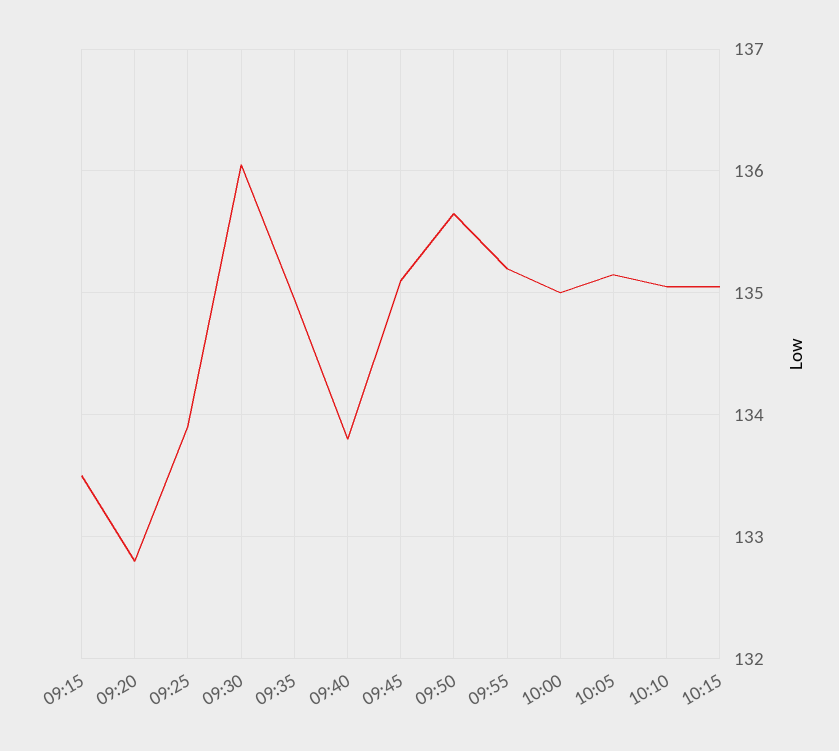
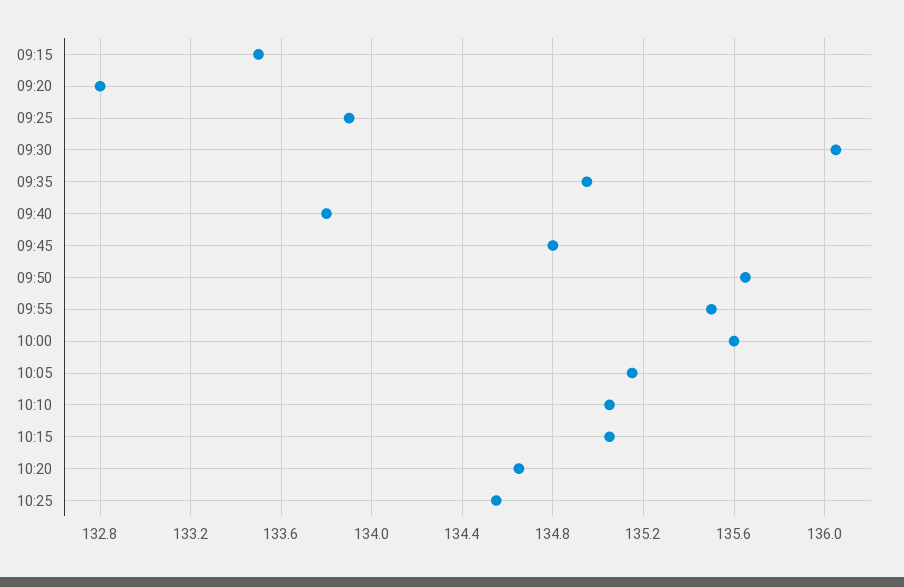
09:45: 135.1 -> 134.8
09:55: 135.2 -> 135.5
10:00: 135 -> 135.6
10:20: none -> 134.65
10:25: none -> 134.55

